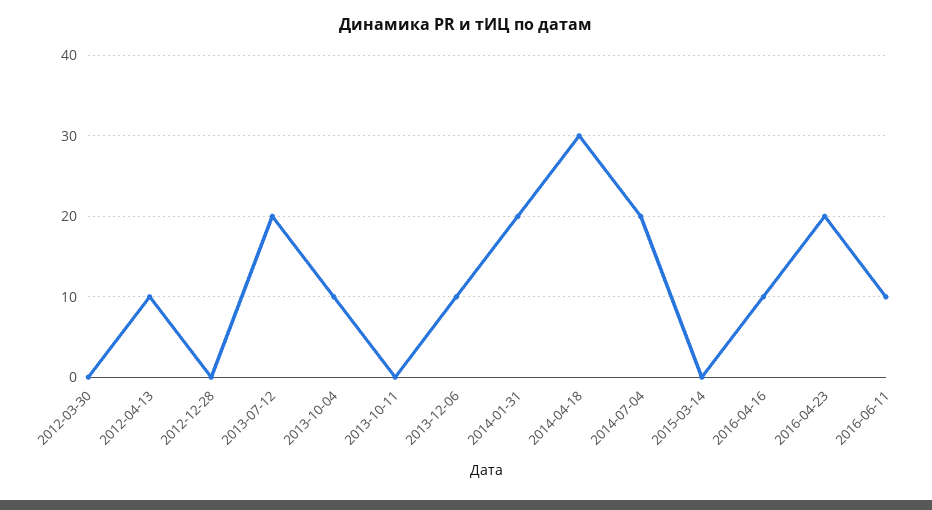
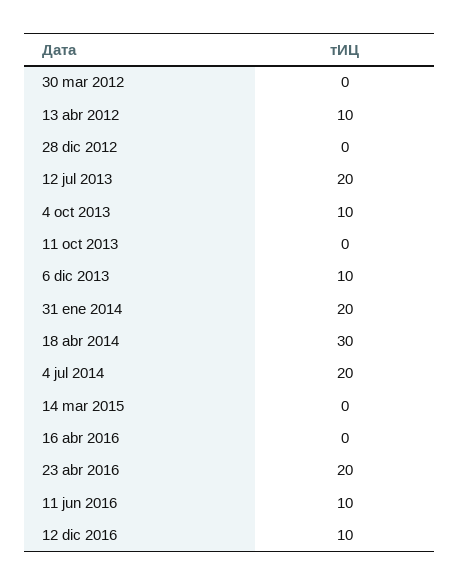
2016-04-16: 10 -> 0
12 dic 2016: none -> 10

